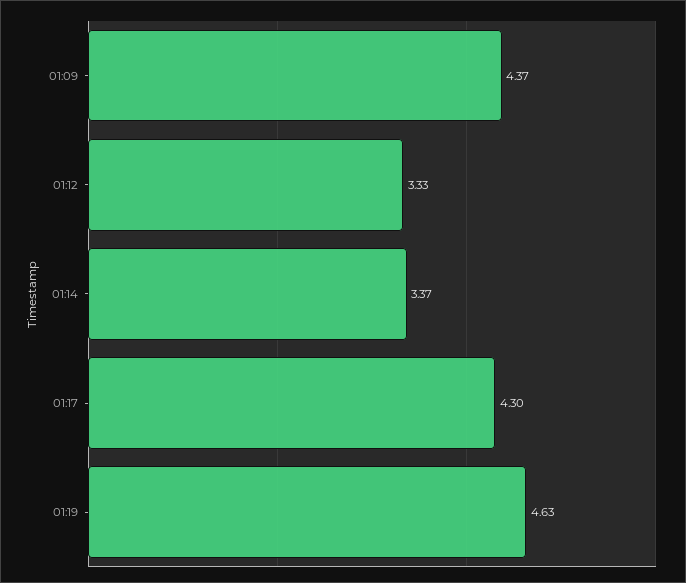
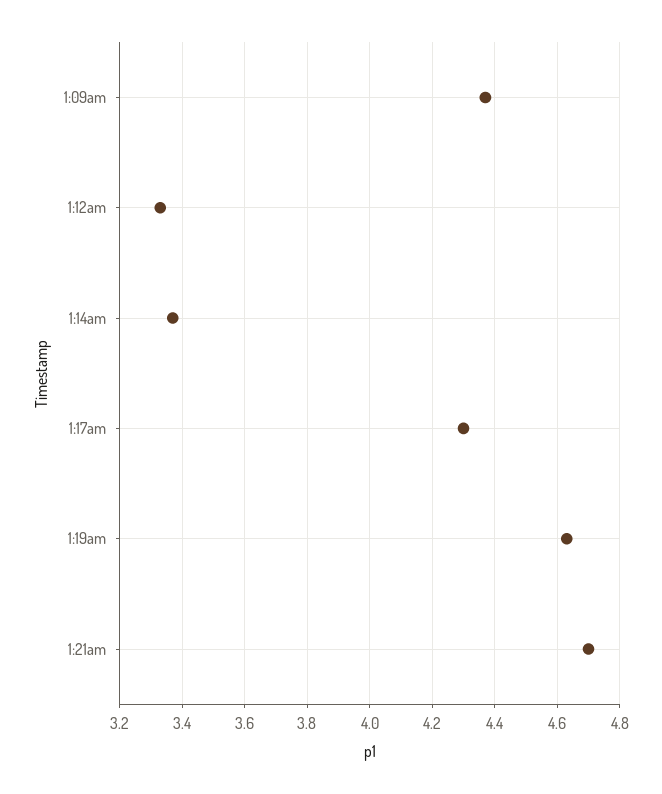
1:21am: none -> 4.7

